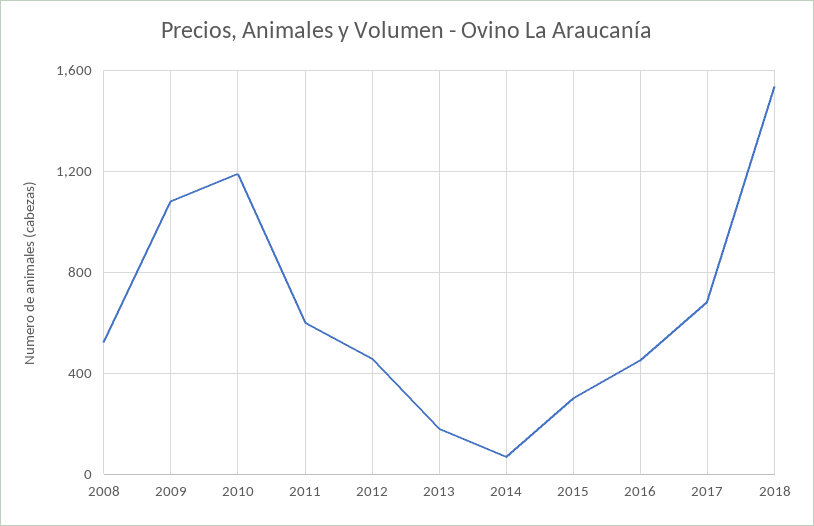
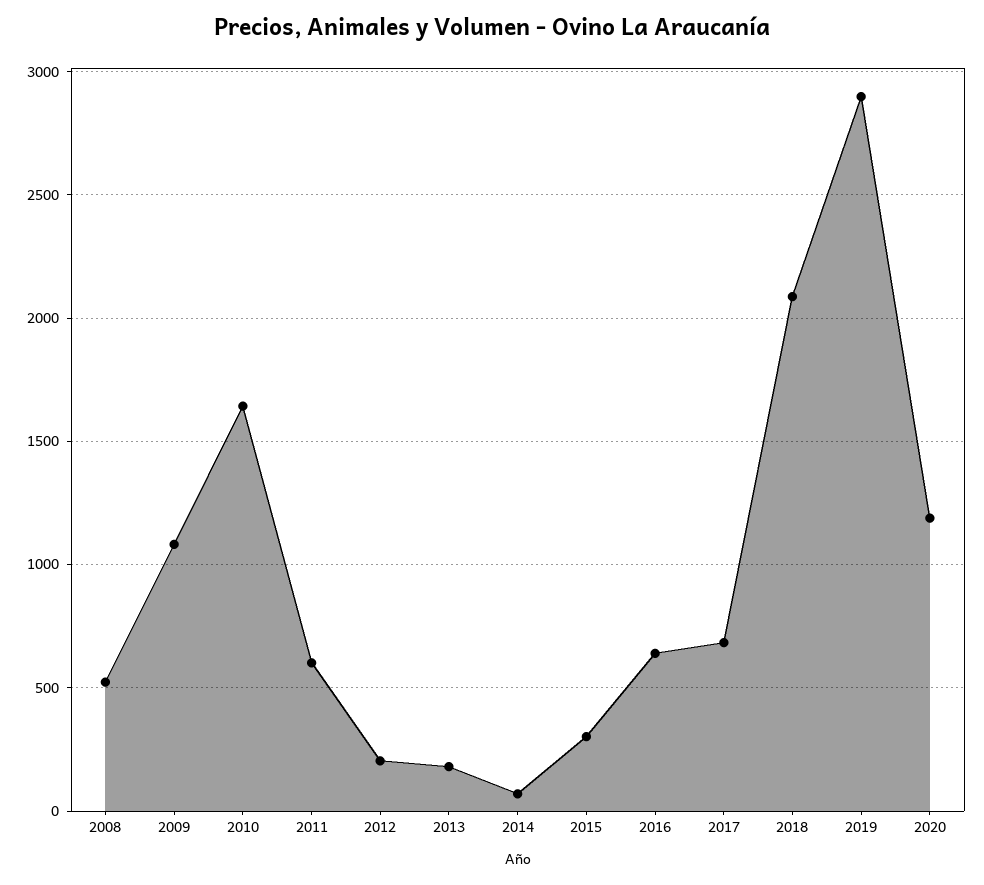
2010: 1200 -> 1650
2012: 450 -> 200
2016: 450 -> 650
2018: 1550 -> 2100
2019: none -> 2900
2020: none -> 1200

